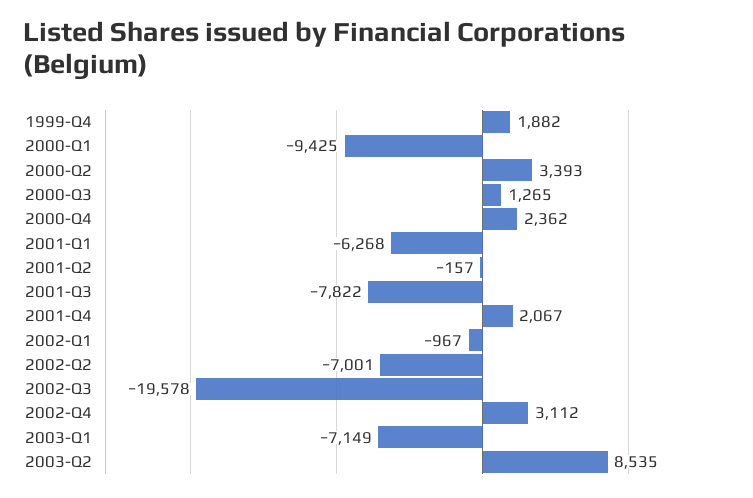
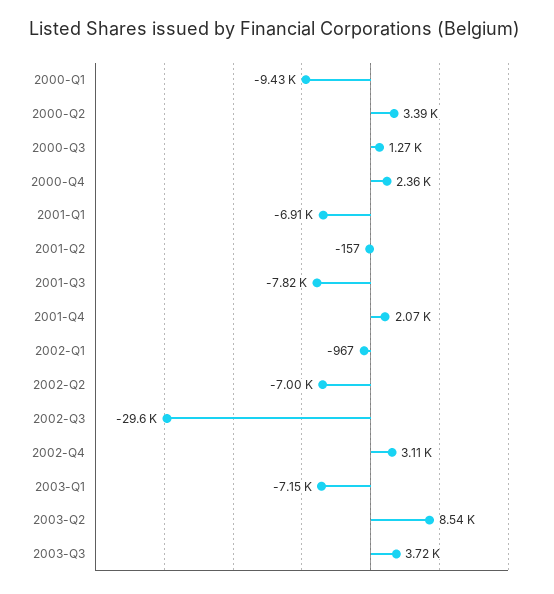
1999-Q4: 1882 -> none
2001-Q1: -6268 -> -6910
2002-Q3: -19578 -> -29600
2003-Q3: none -> 3720

